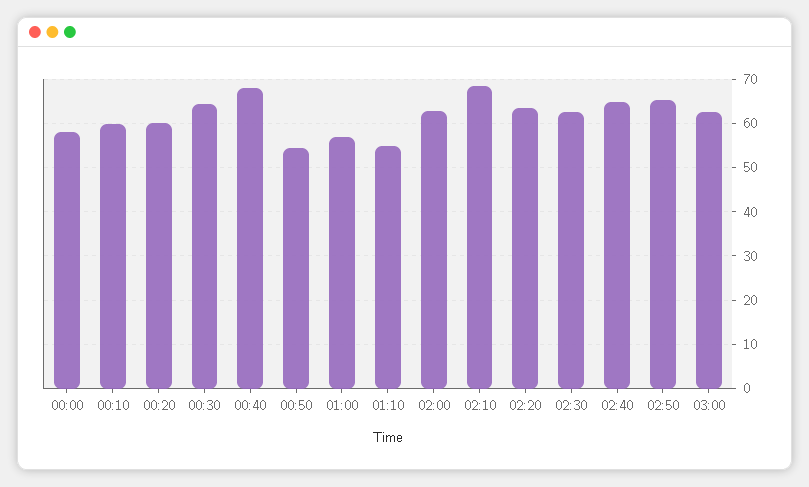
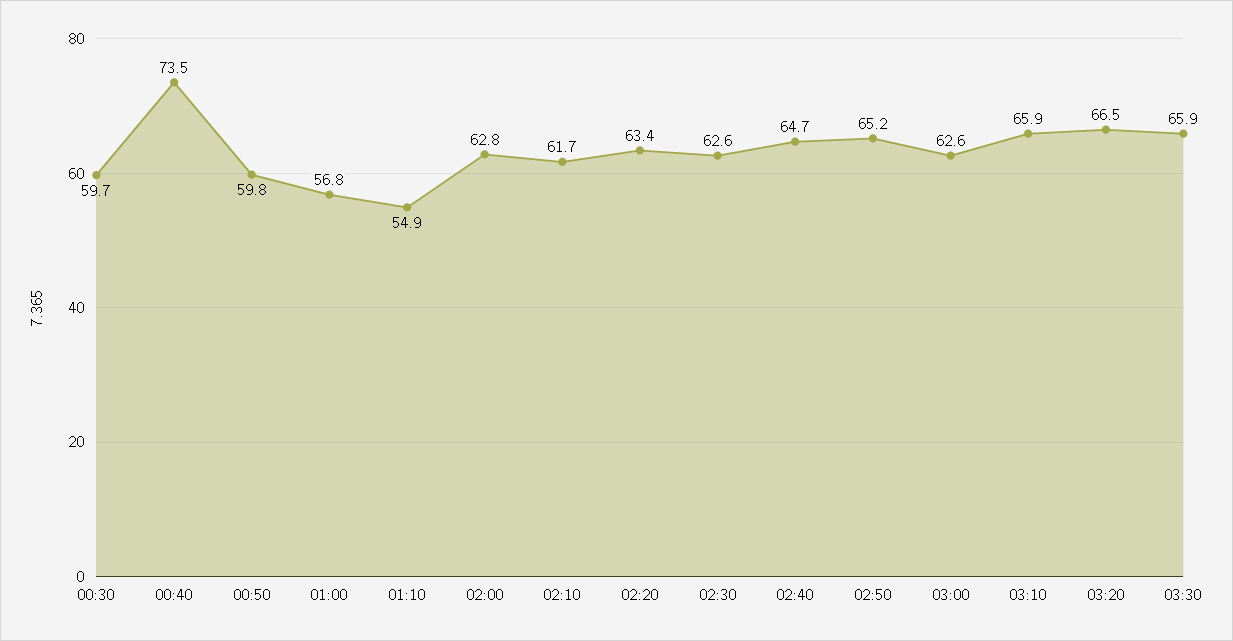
00:00: 58 -> none
00:10: 60 -> none
00:20: 60 -> none
00:30: 64 -> 59.7
00:40: 68 -> 73.5
00:50: 54 -> 59.8
02:10: 68 -> 61.7
03:10: none -> 65.9
03:20: none -> 66.5
03:30: none -> 65.9

